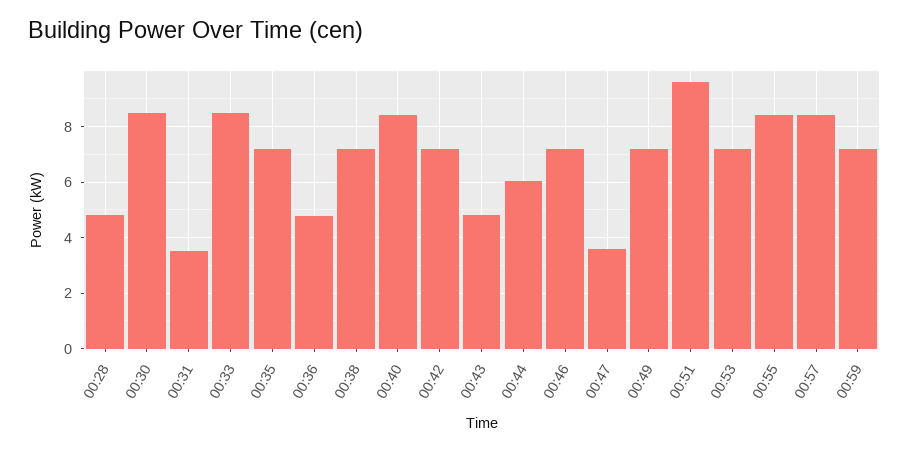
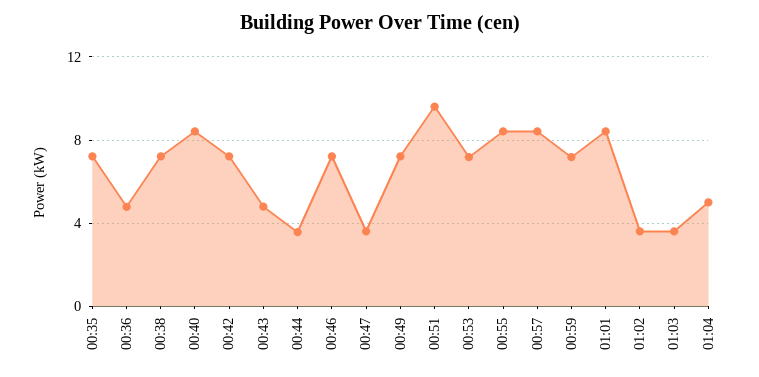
00:28: 4.75 -> none
00:30: 8.5 -> none
00:31: 3.5 -> none
00:33: 8.5 -> none
00:44: 6 -> 3.5
01:01: none -> 8.5
01:02: none -> 3.5
01:03: none -> 3.5
01:04: none -> 5

